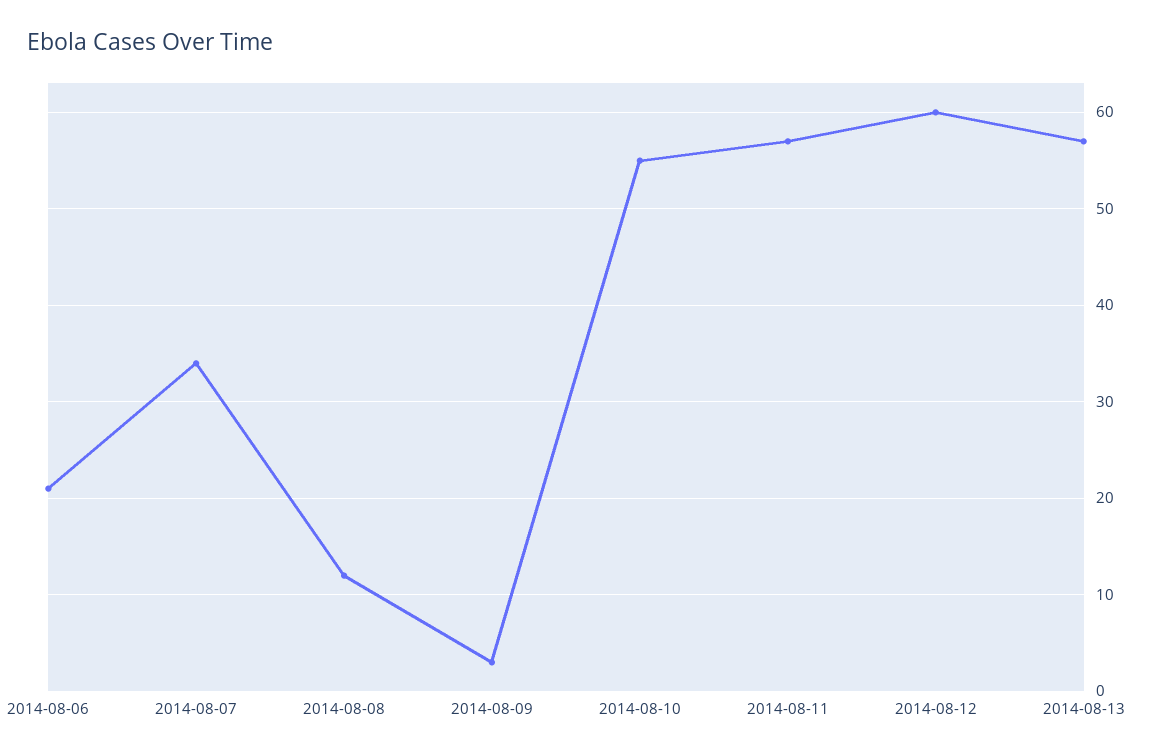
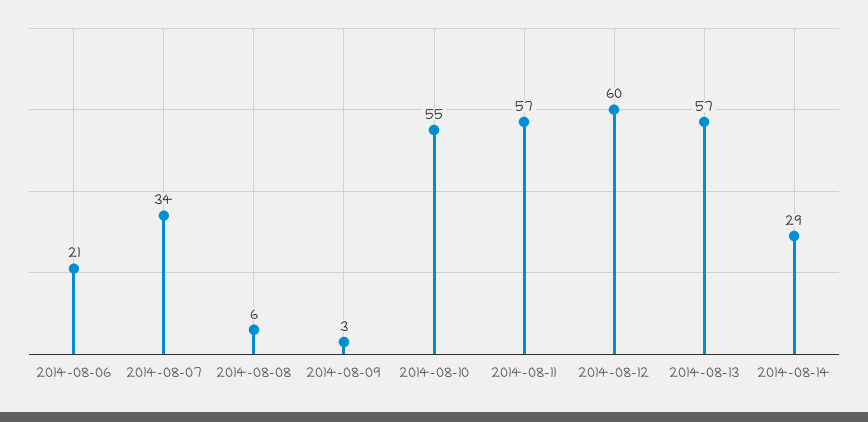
2014-08-08: 12 -> 6
2014-08-14: none -> 29

